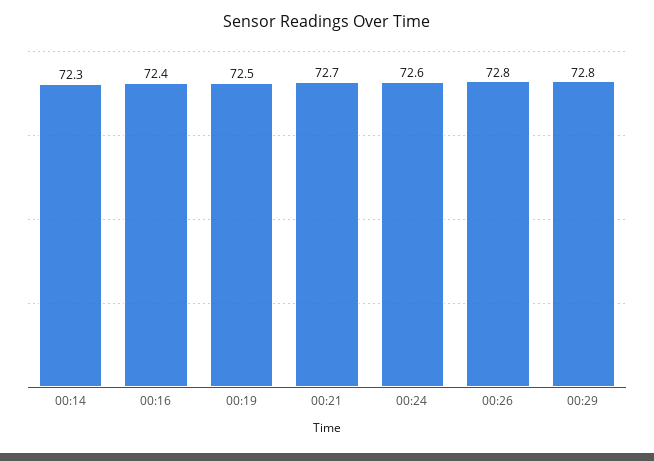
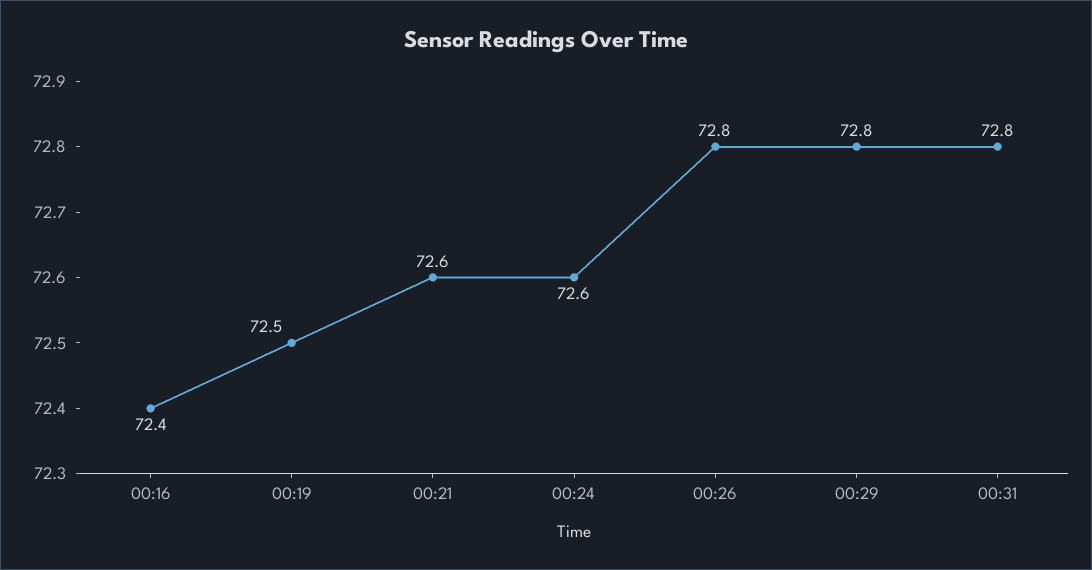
00:14: 72.3 -> none
00:21: 72.7 -> 72.6
00:31: none -> 72.8

